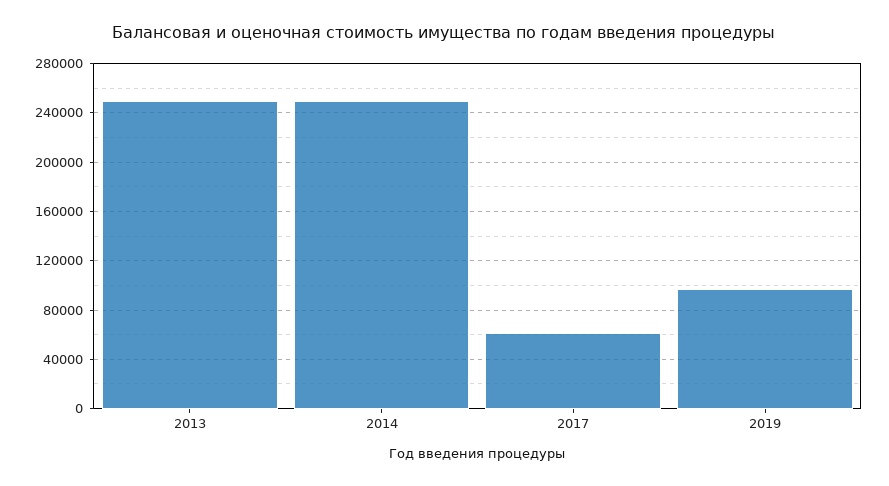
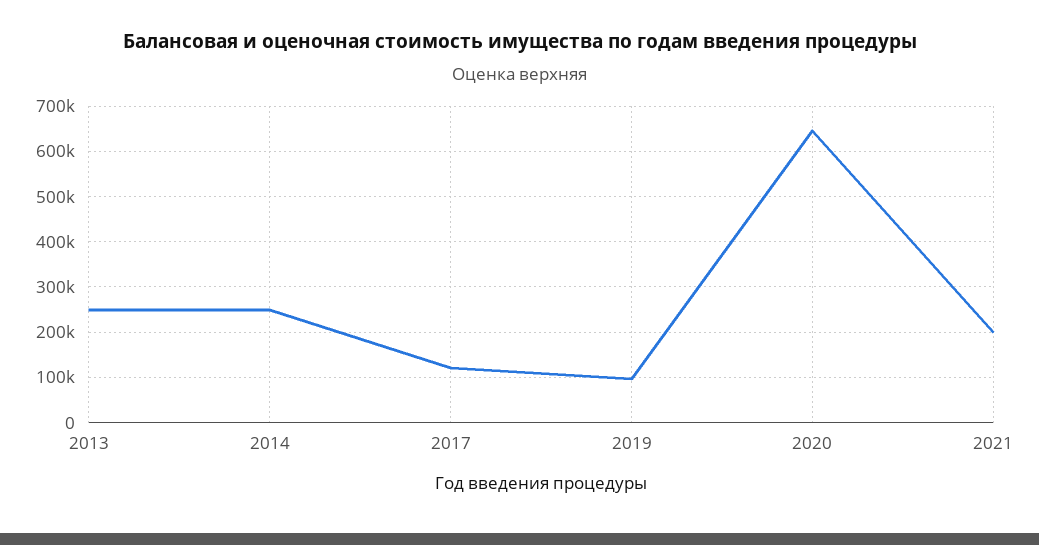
2017: 60000 -> 120000
2020: none -> 640000
2021: none -> 200000

